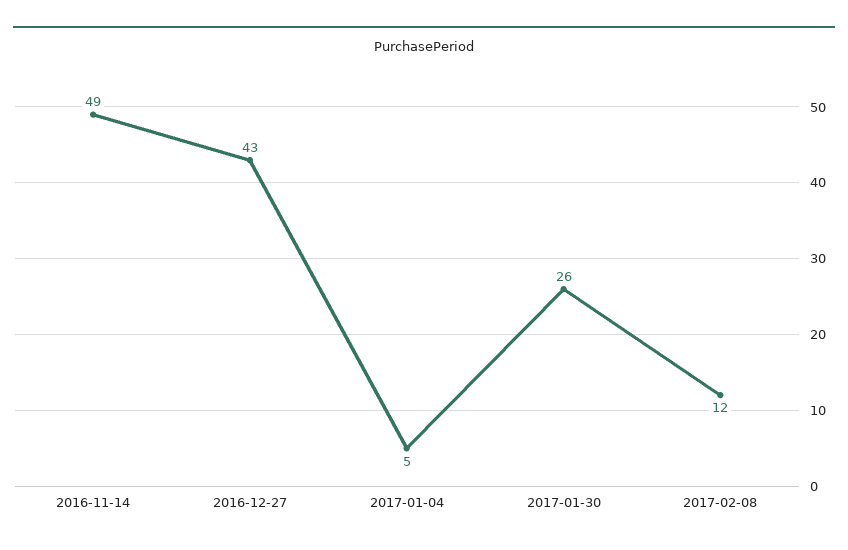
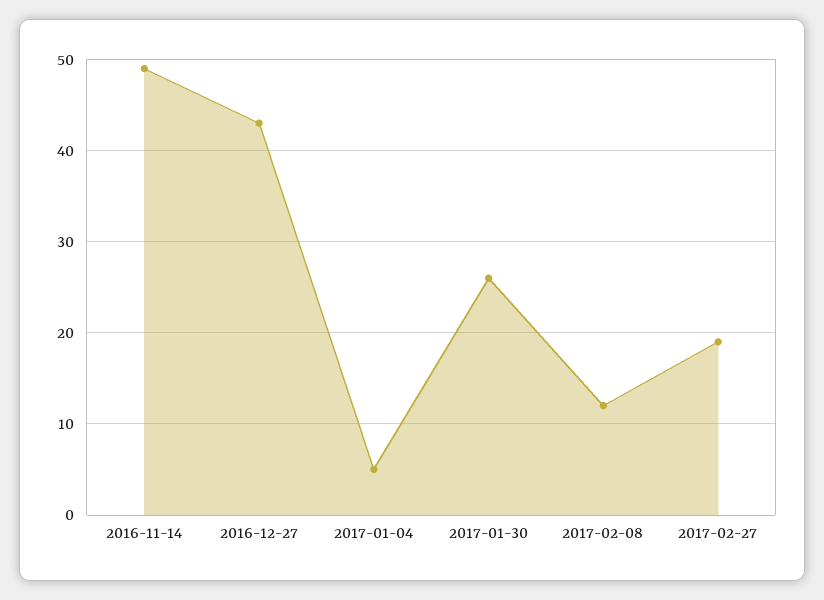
2017-02-27: none -> 19

